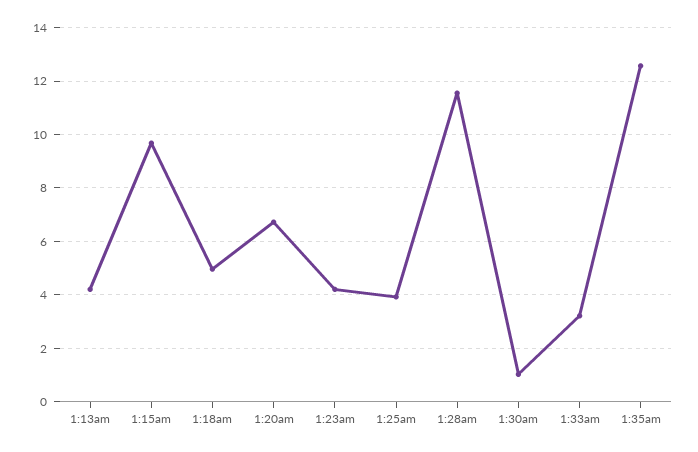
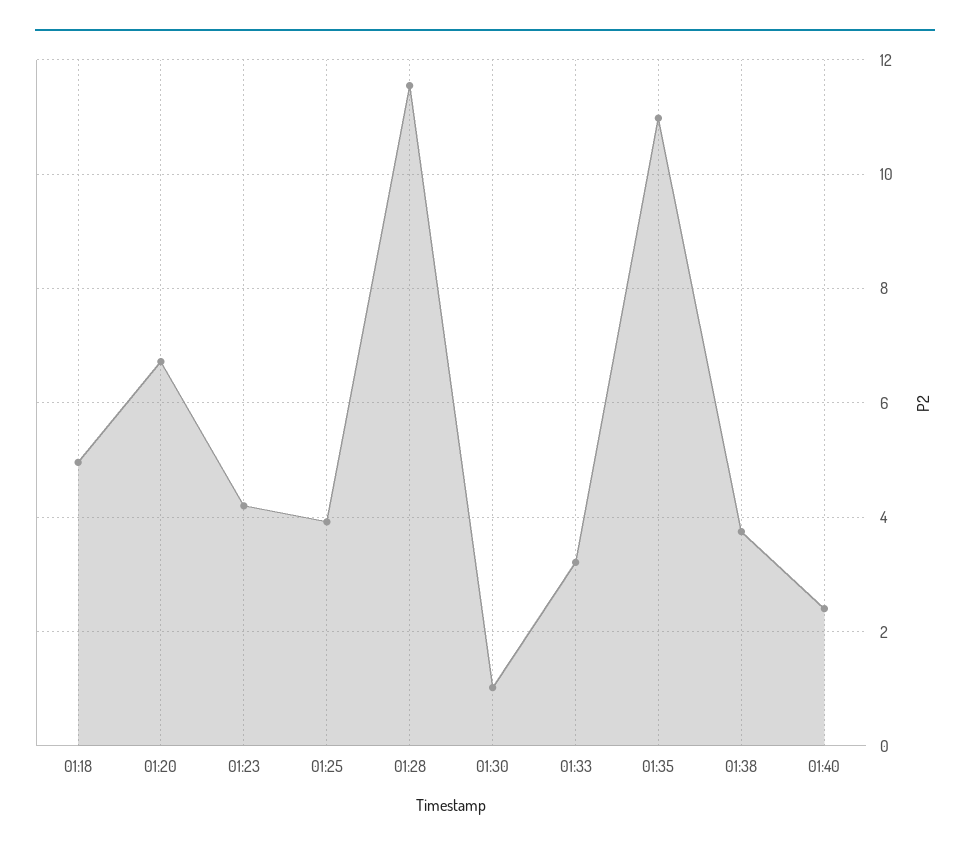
1:13am: 4.25 -> none
1:15am: 9.75 -> none
1:35am: 12.5 -> 11
01:38: none -> 3.8
01:40: none -> 2.4

